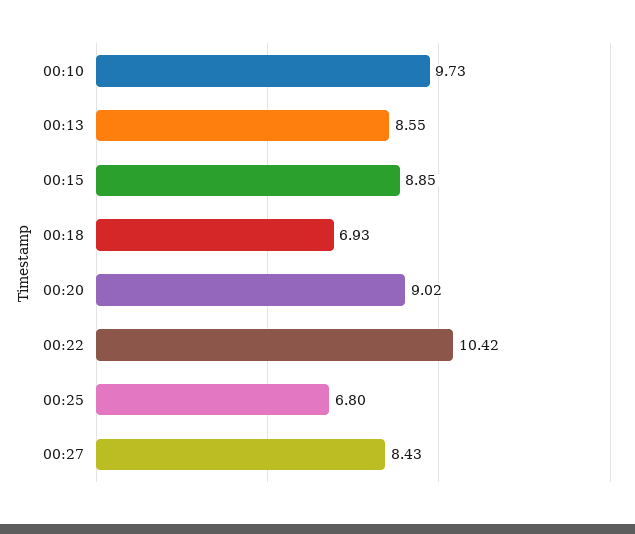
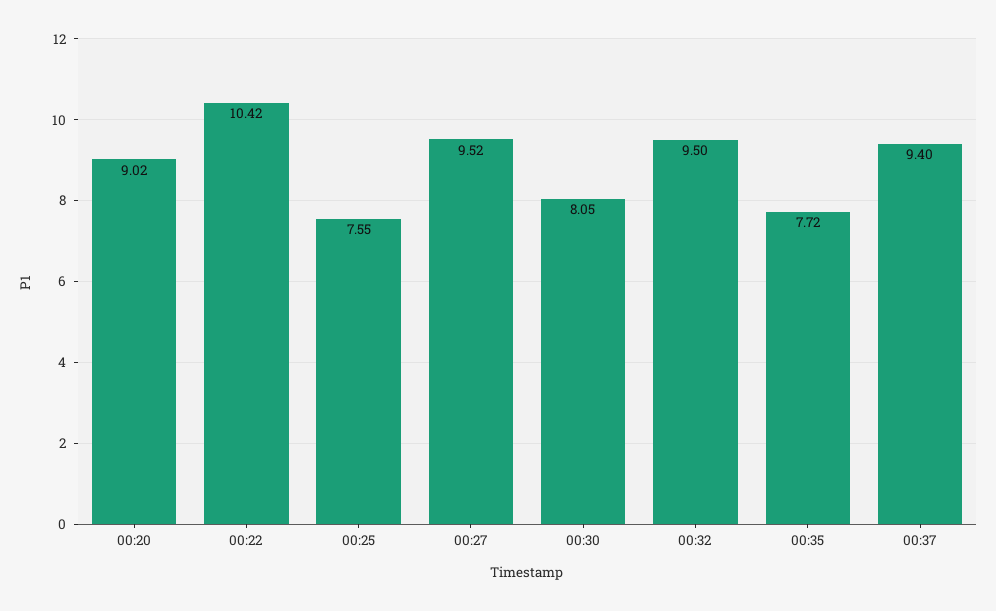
00:10: 9.73 -> none
00:13: 8.55 -> none
00:15: 8.85 -> none
00:18: 6.93 -> none
00:25: 6.8 -> 7.55
00:27: 8.43 -> 9.52
00:30: none -> 8.05
00:32: none -> 9.5
00:35: none -> 7.72
00:37: none -> 9.4

